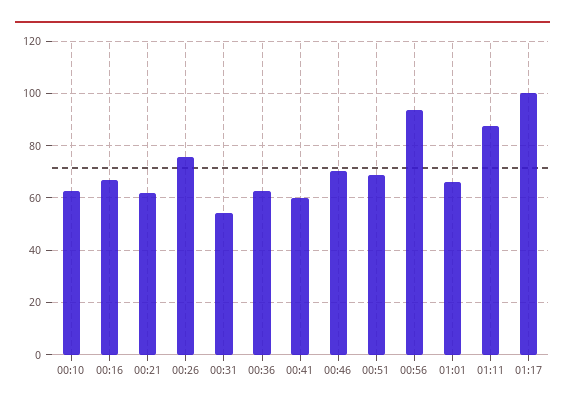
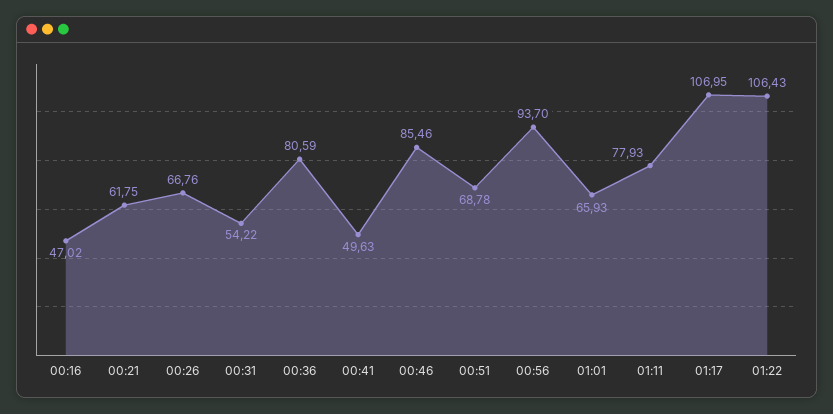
00:10: 62.5 -> none
00:16: 67.5 -> 47.02
00:26: 75 -> 66.76
00:36: 62.5 -> 80.59
00:41: 60 -> 49.63
00:46: 70 -> 85.46
01:11: 87.5 -> 77.93
01:17: 100 -> 106.95
01:22: none -> 106.43

